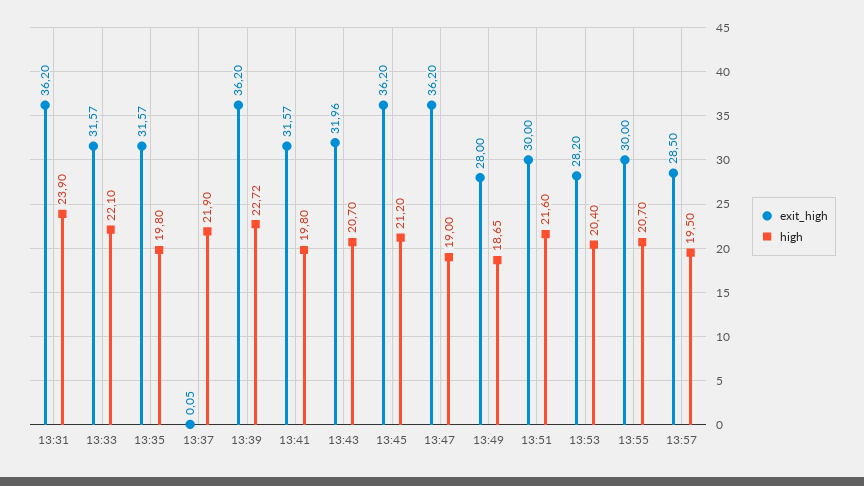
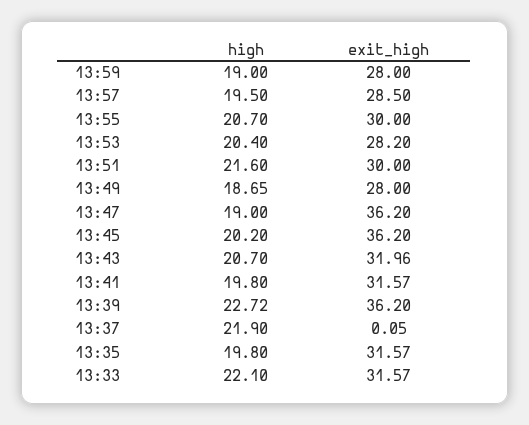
exit_high, 13:31: 36.2 -> none
high, 13:31: 23.9 -> none
high, 13:45: 21.2 -> 20.2
high, 13:59: none -> 19
exit_high, 13:59: none -> 28

